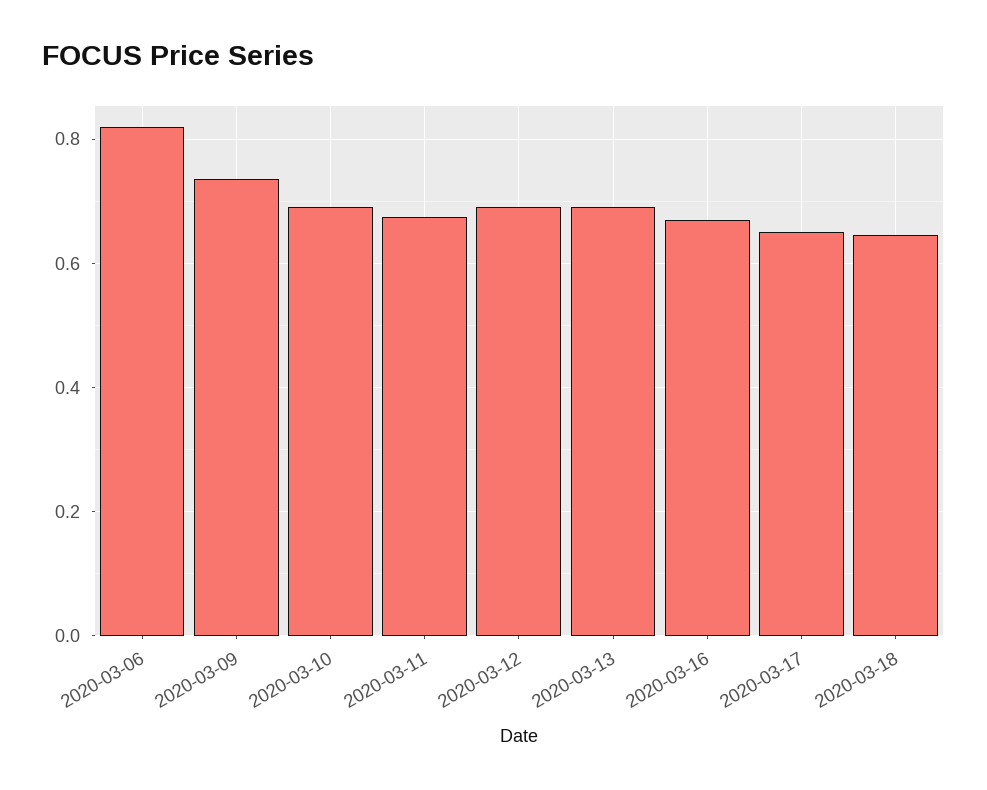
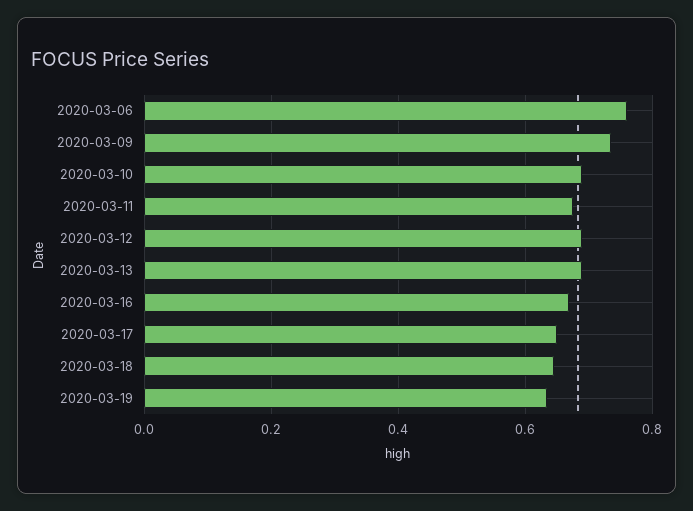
2020-03-06: 0.82 -> 0.76
2020-03-19: none -> 0.64

